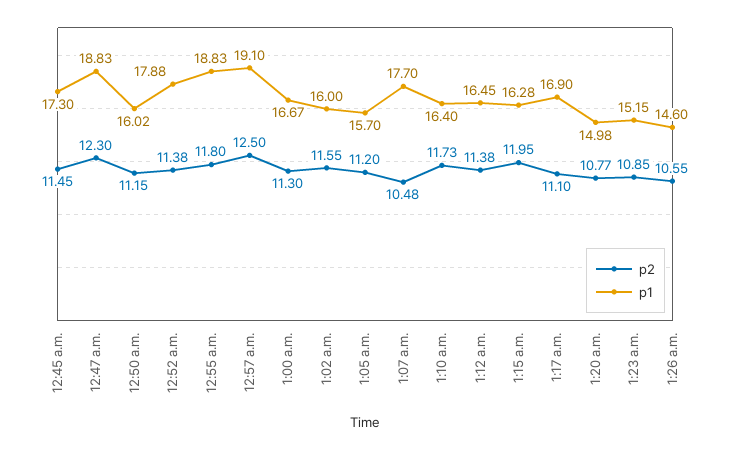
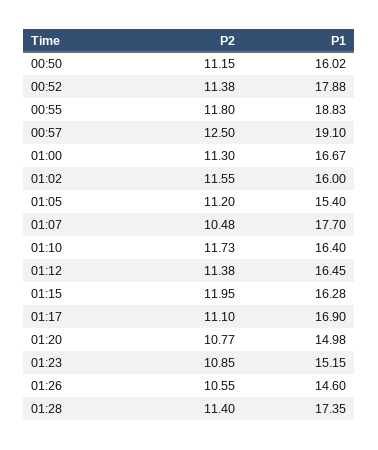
p2, 12:45 a.m.: 11.45 -> none
p1, 12:45 a.m.: 17.3 -> none
p2, 12:47 a.m.: 12.3 -> none
p1, 12:47 a.m.: 18.83 -> none
p1, 1:05 a.m.: 15.7 -> 15.4
p2, 01:28: none -> 11.4
p1, 01:28: none -> 17.35

